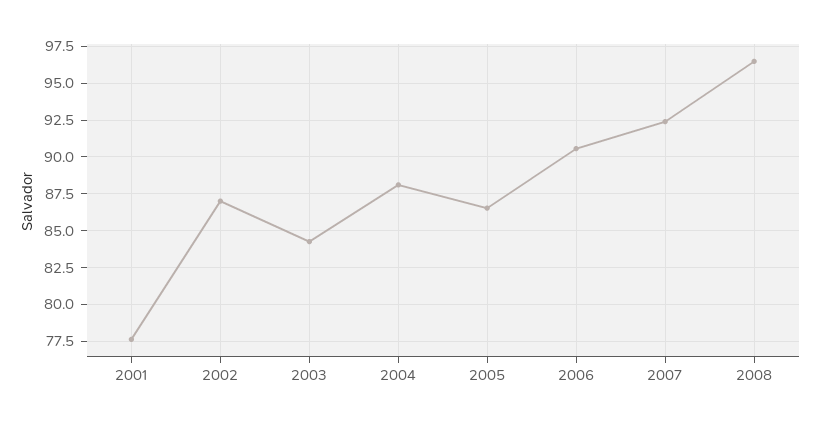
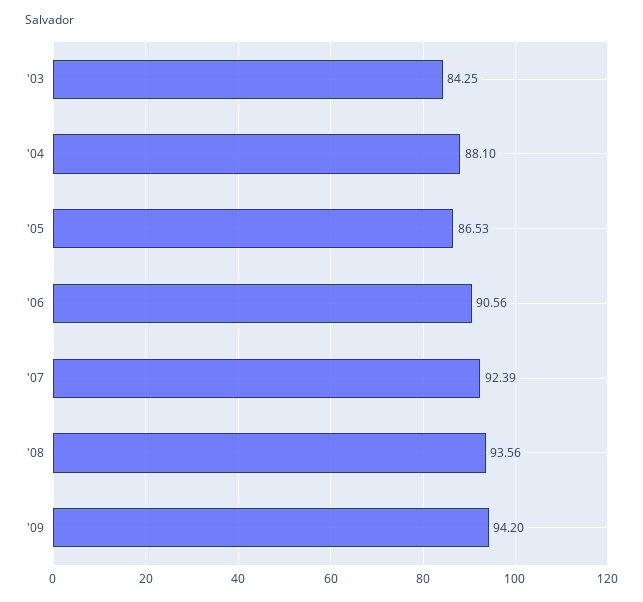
2001: 77.5 -> none
2002: 87 -> none
2008: 96.5 -> 93.56
'09: none -> 94.2

